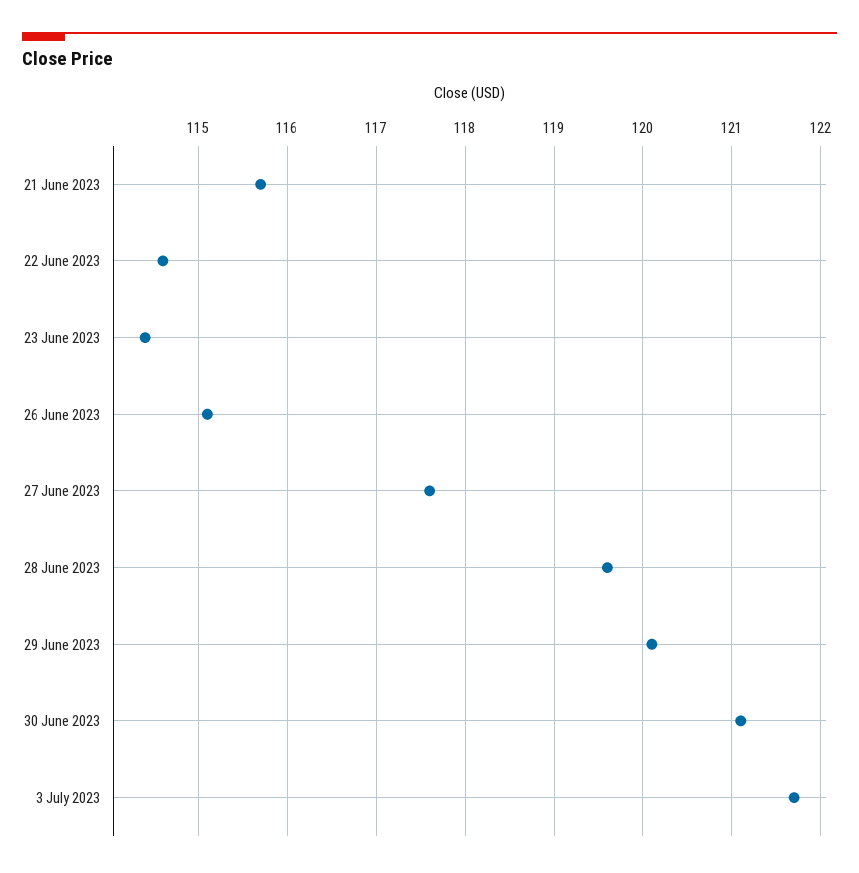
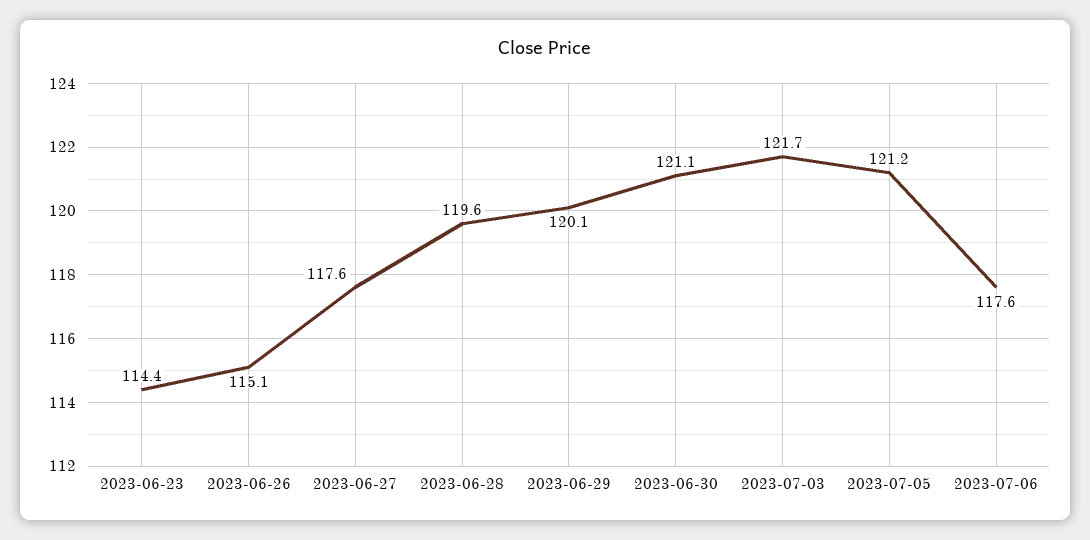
21 June 2023: 115.7 -> none
22 June 2023: 114.6 -> none
2023-07-05: none -> 121.2
2023-07-06: none -> 117.6

